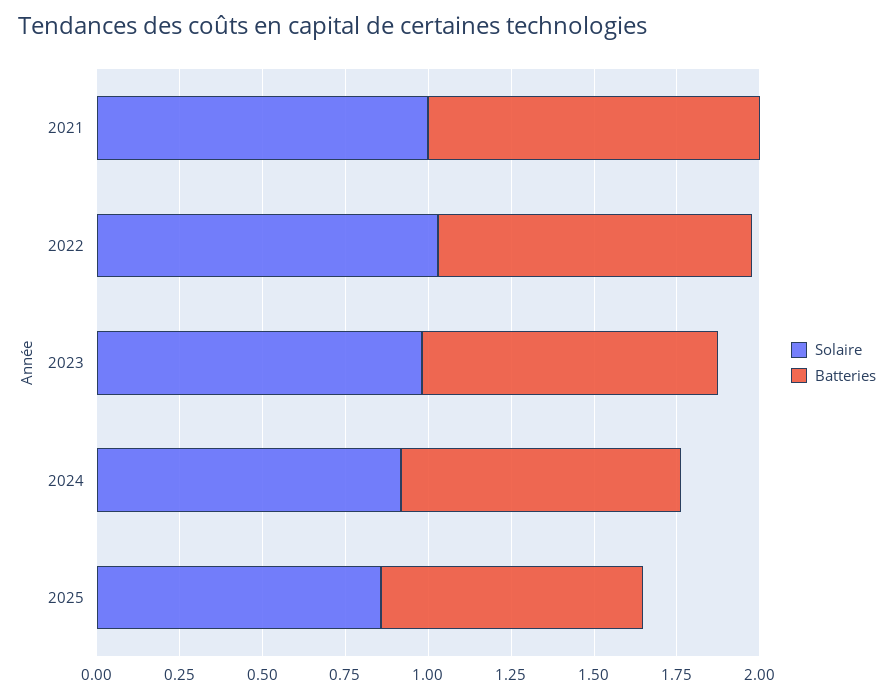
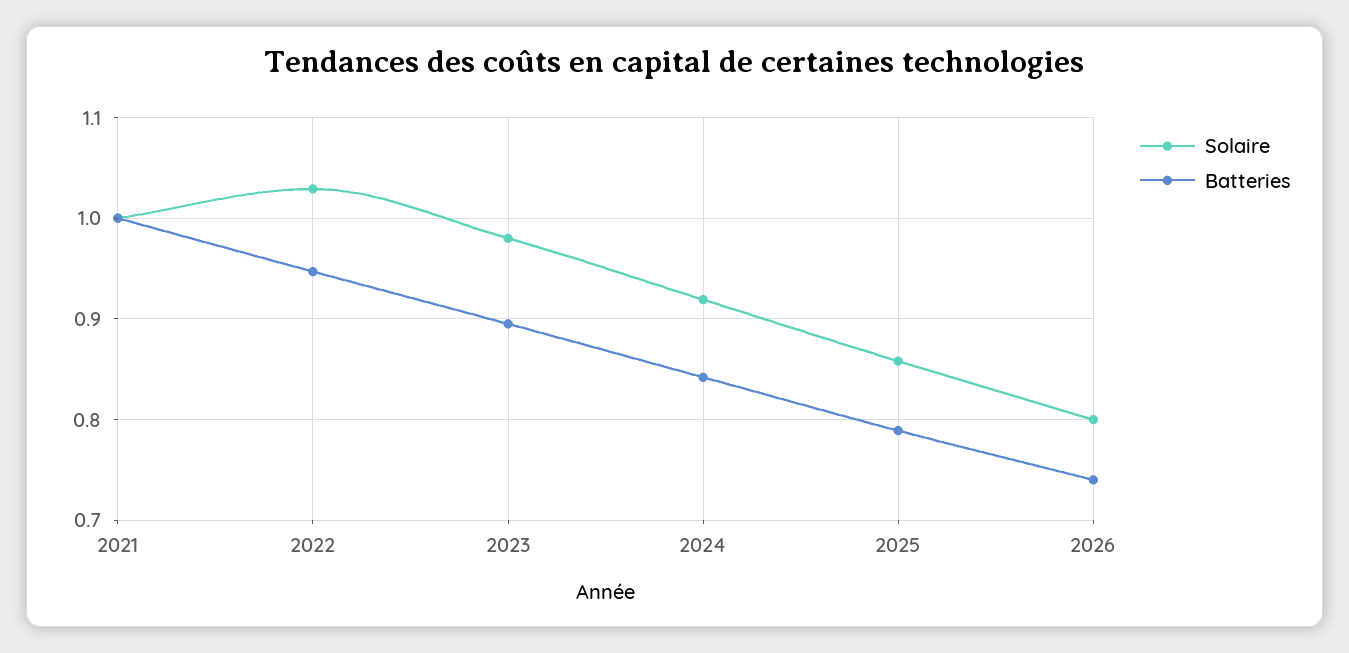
Solaire, 2026: none -> 0.8
Batteries, 2026: none -> 0.74

